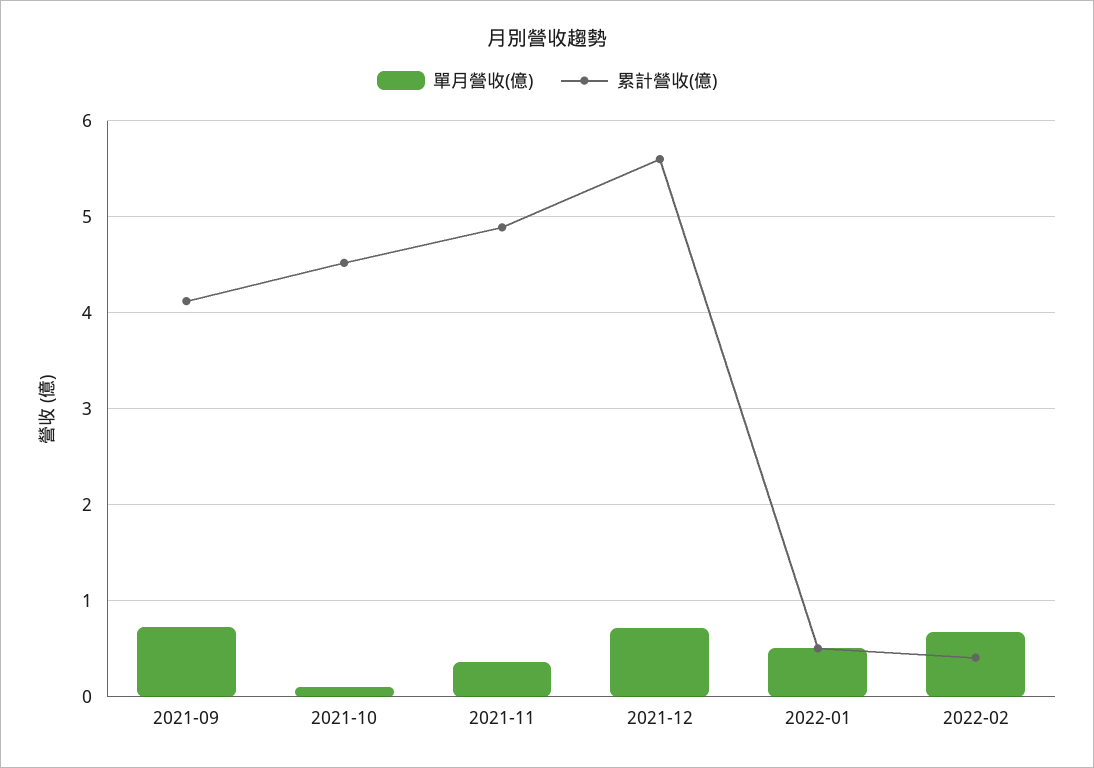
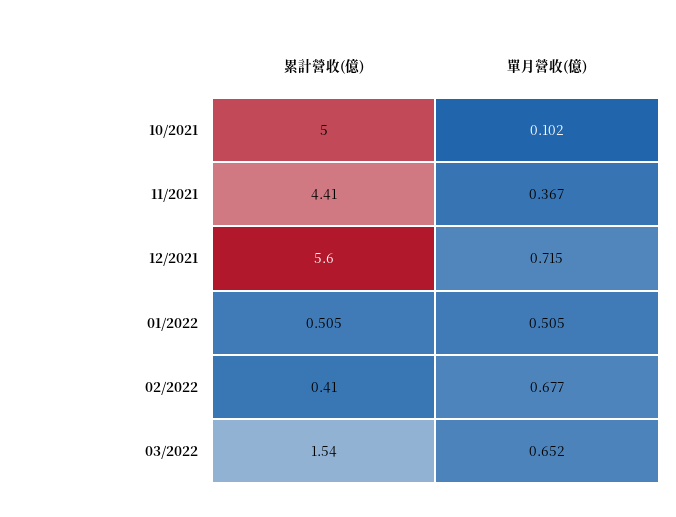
單月營收(億), 2021-09: 0.7 -> none
累計營收(億), 2021-09: 4.1 -> none
累計營收(億), 2021-10: 4.5 -> 5
累計營收(億), 2021-11: 4.9 -> 4.41
累計營收(億), 03/2022: none -> 1.54
單月營收(億), 03/2022: none -> 0.652

